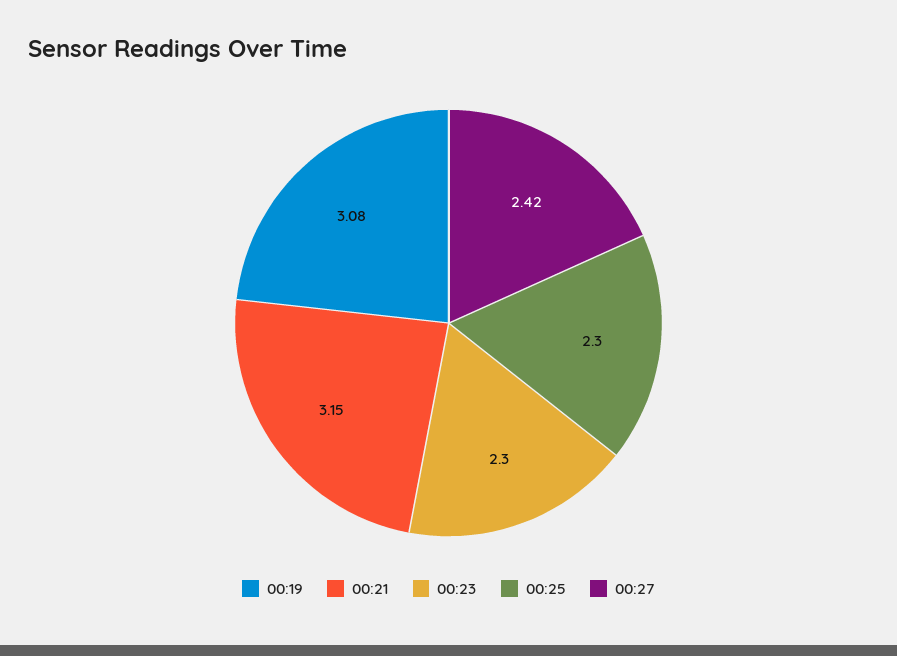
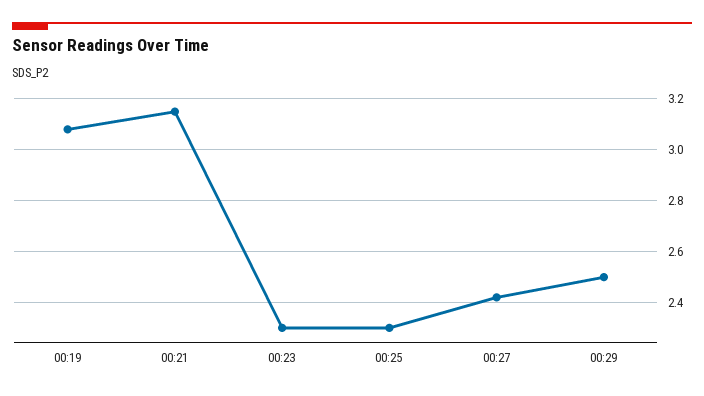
00:29: none -> 2.5

